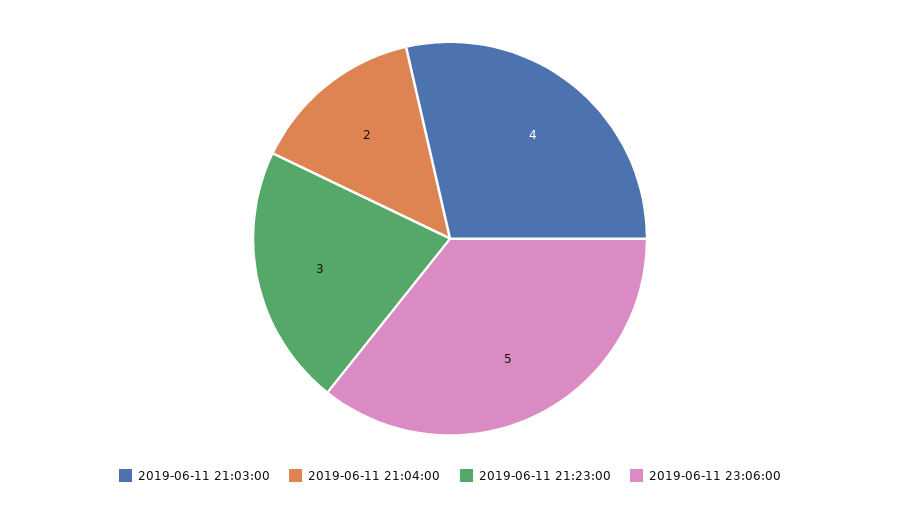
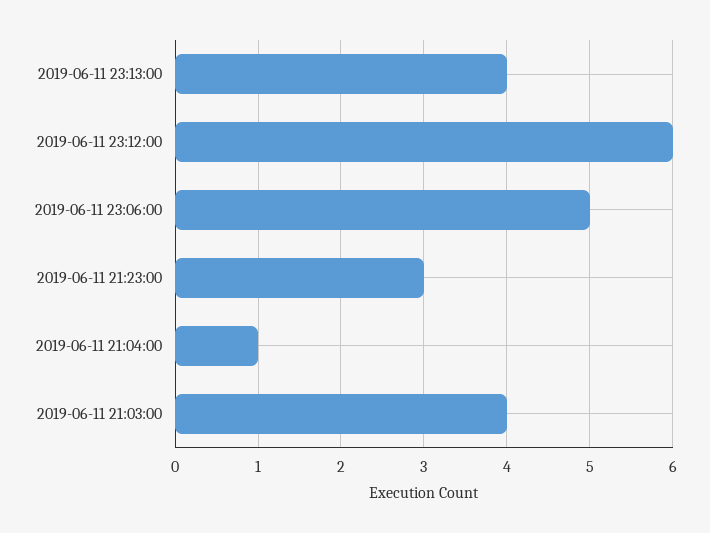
2019-06-11 21:04:00: 2 -> 1
2019-06-11 23:13:00: none -> 4
2019-06-11 23:12:00: none -> 6

